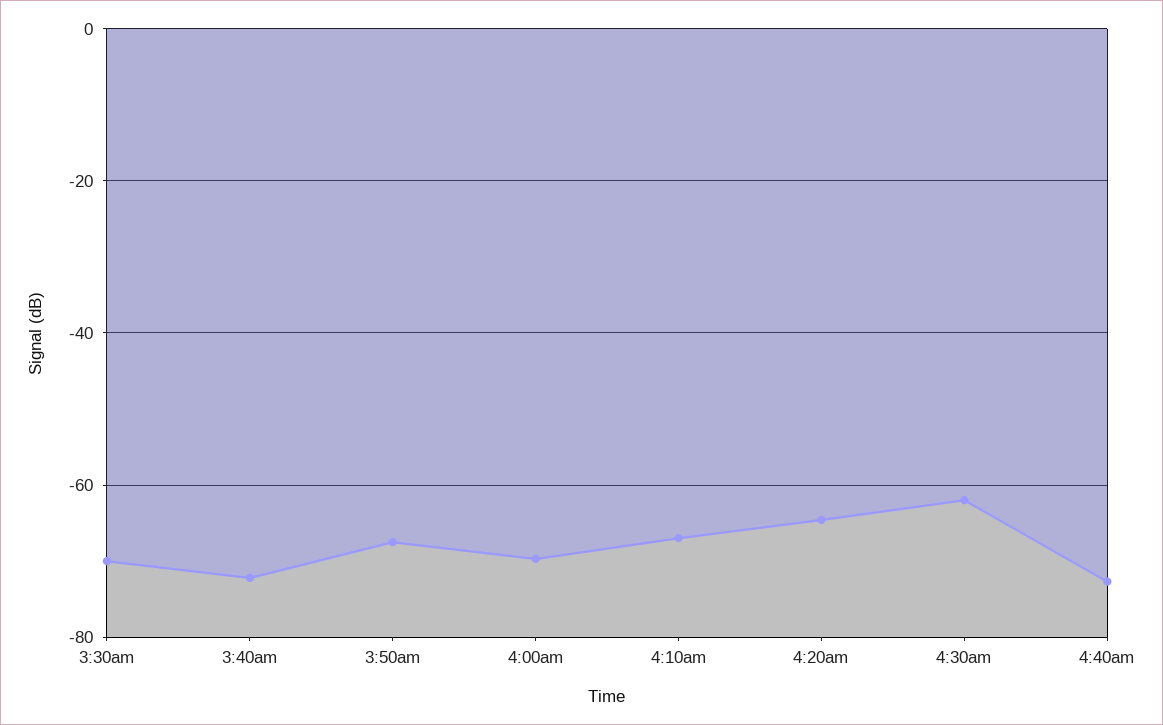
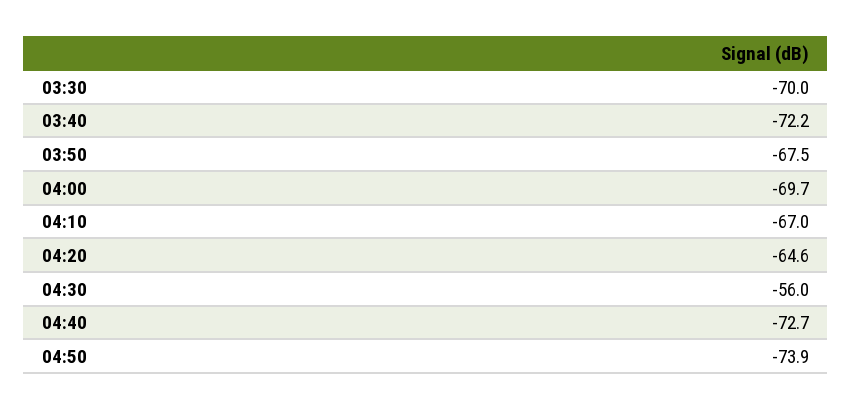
4:30am: -62 -> -56
04:50: none -> -73.9

